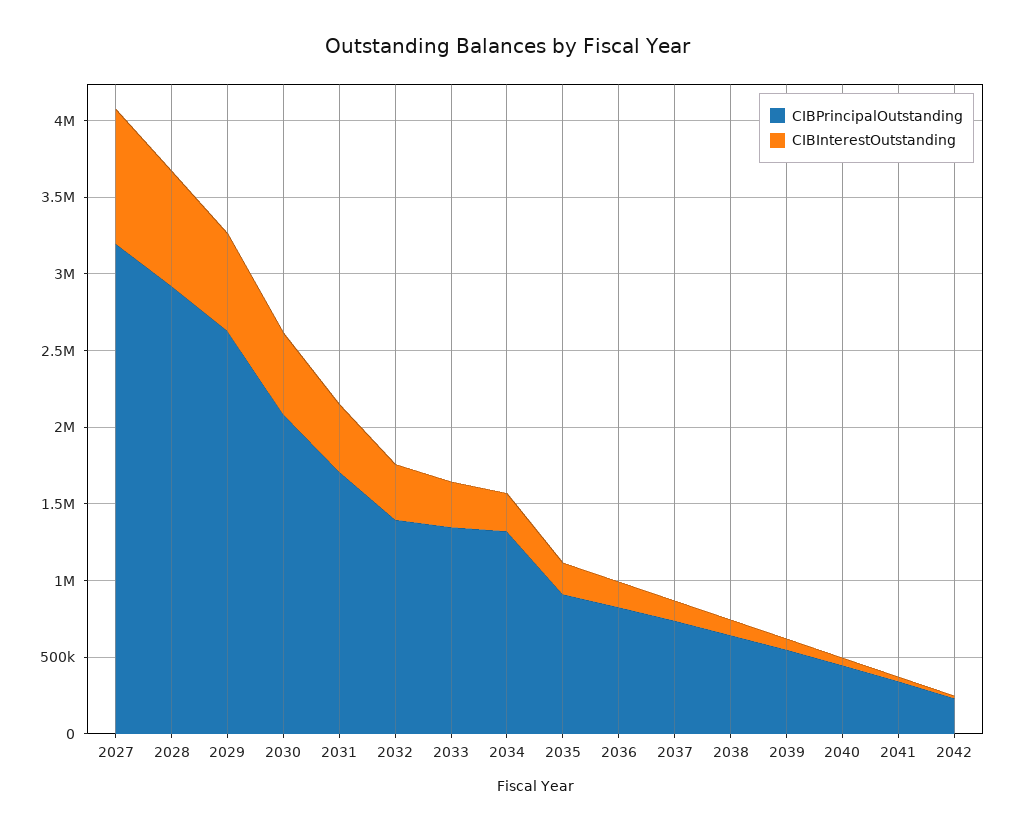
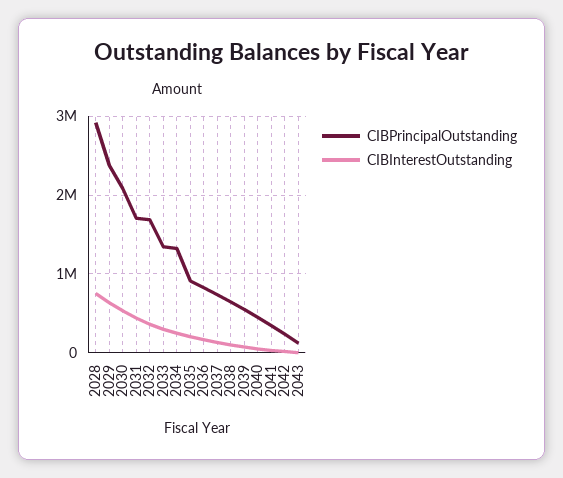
CIBPrincipalOutstanding, 2027: 3200000 -> none
CIBInterestOutstanding, 2027: 900000 -> none
CIBPrincipalOutstanding, 2029: 2600000 -> 2400000
CIBPrincipalOutstanding, 2032: 1400000 -> 1700000
CIBPrincipalOutstanding, 2043: none -> 100000
CIBInterestOutstanding, 2043: none -> 0

